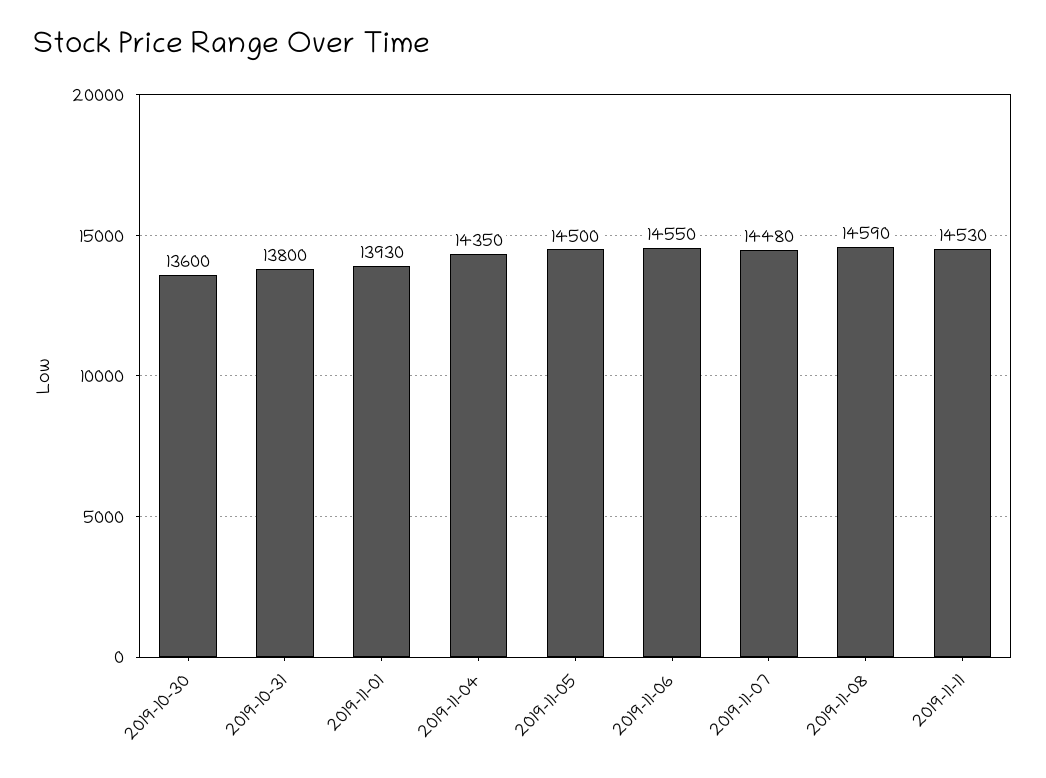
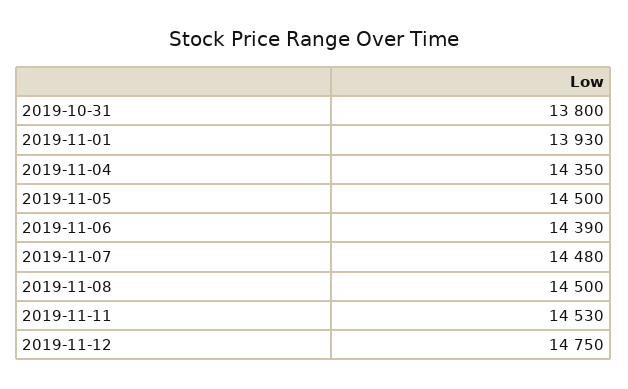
2019-10-30: 13600 -> none
2019-11-06: 14550 -> 14390
2019-11-08: 14590 -> 14500
2019-11-12: none -> 14750

